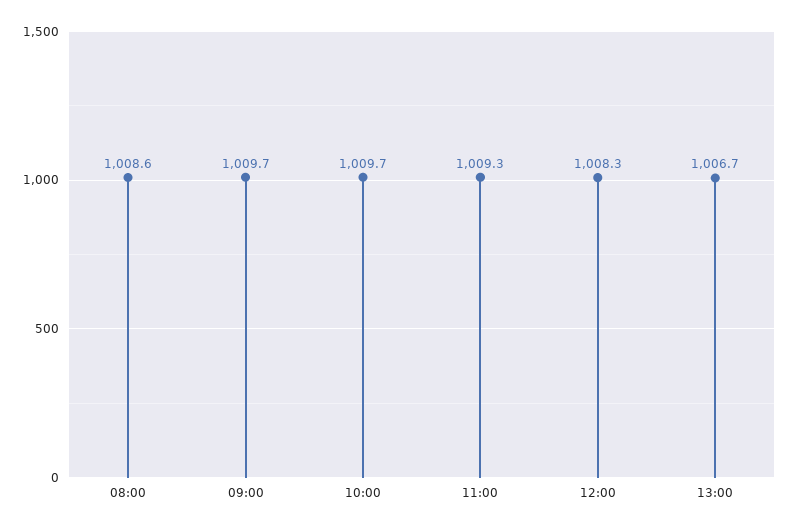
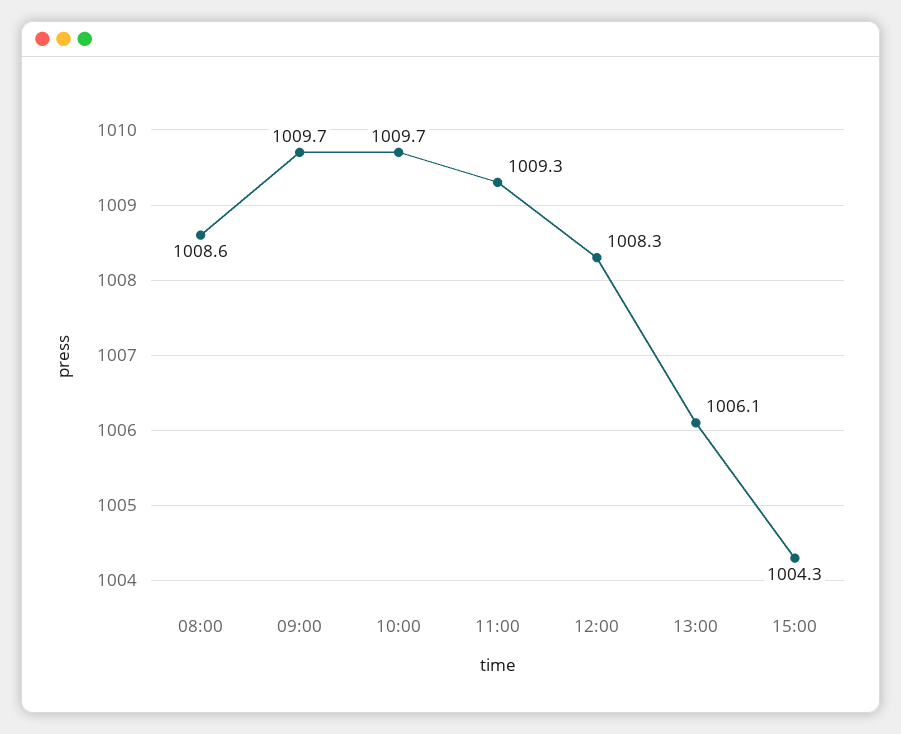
13:00: 1006.7 -> 1006.1
15:00: none -> 1004.3

